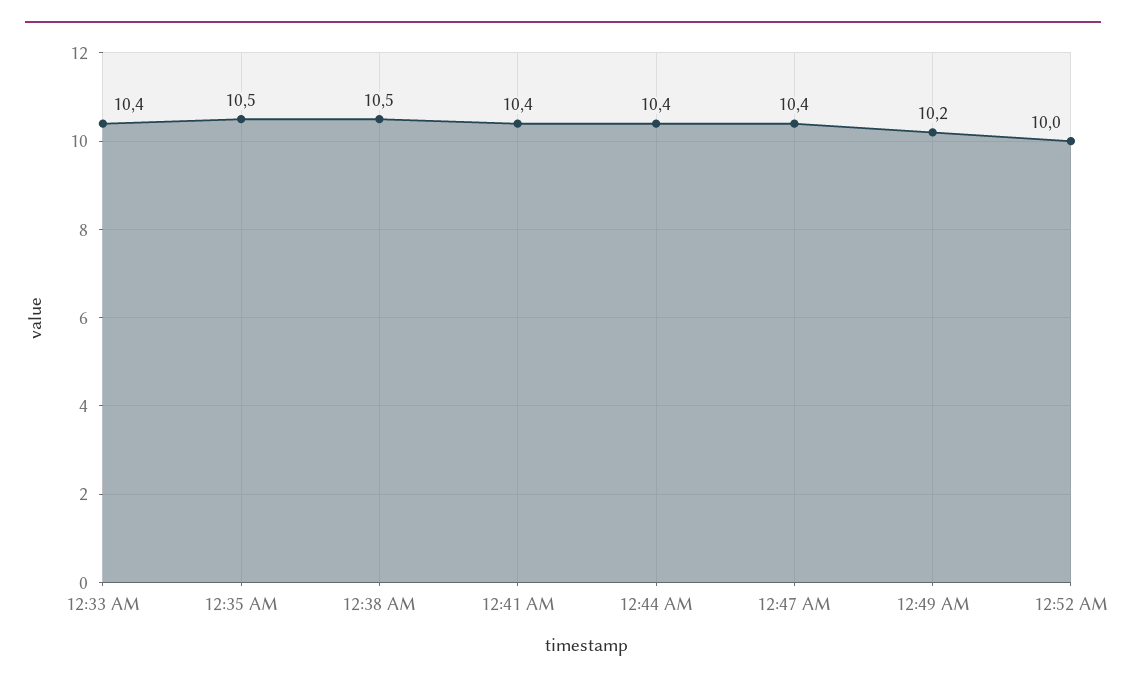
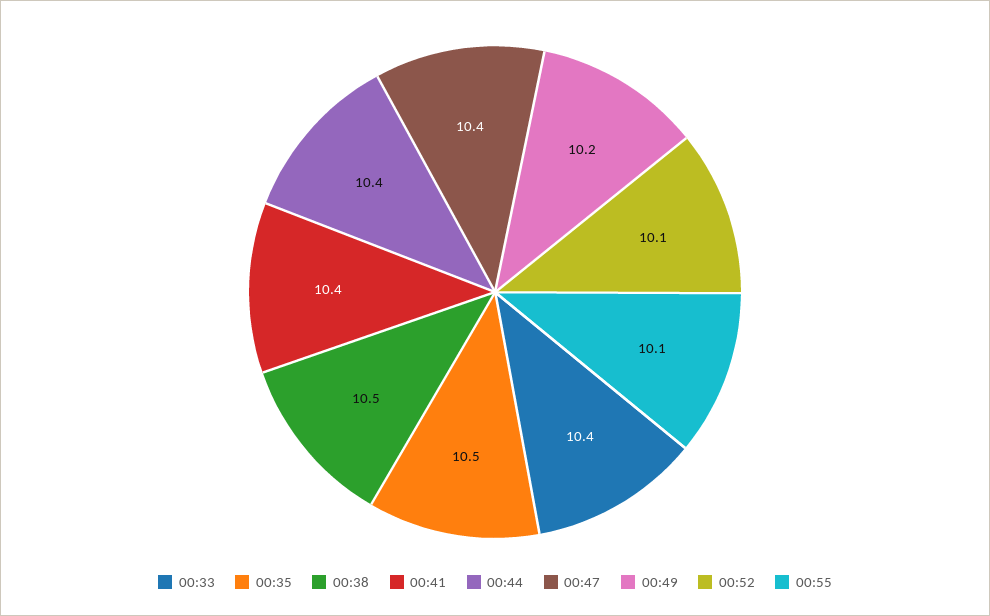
12:52 AM: 10 -> 10.1
00:55: none -> 10.1

